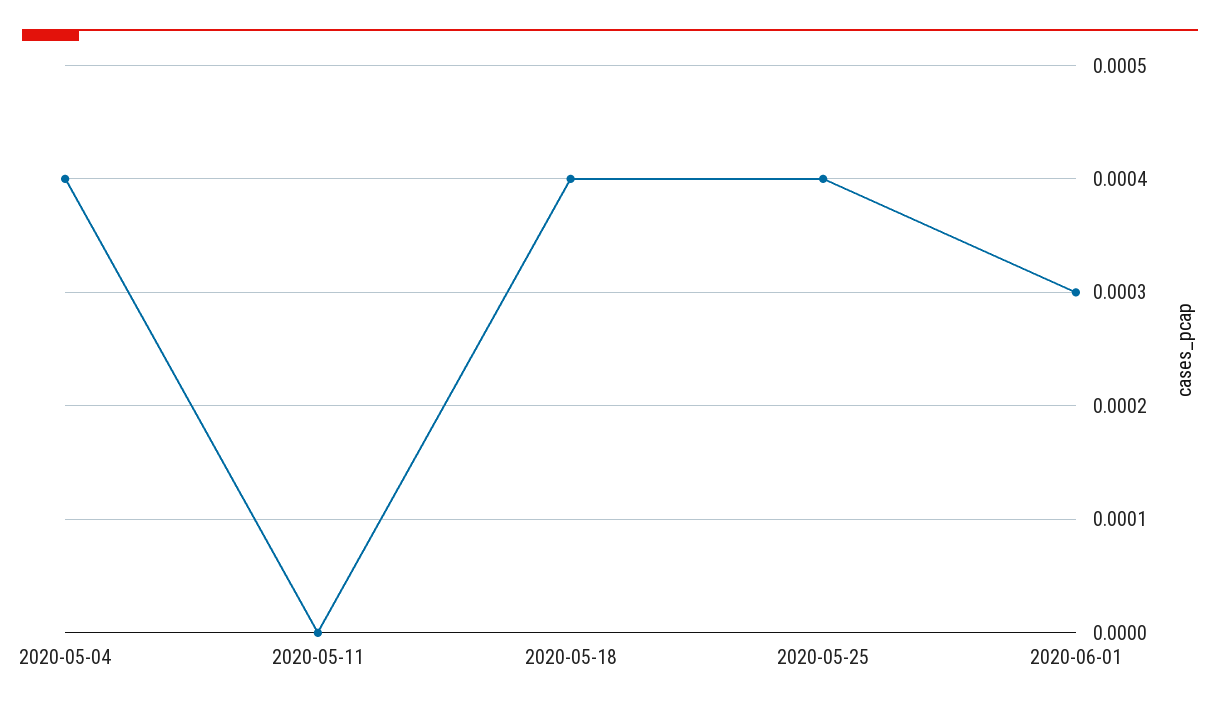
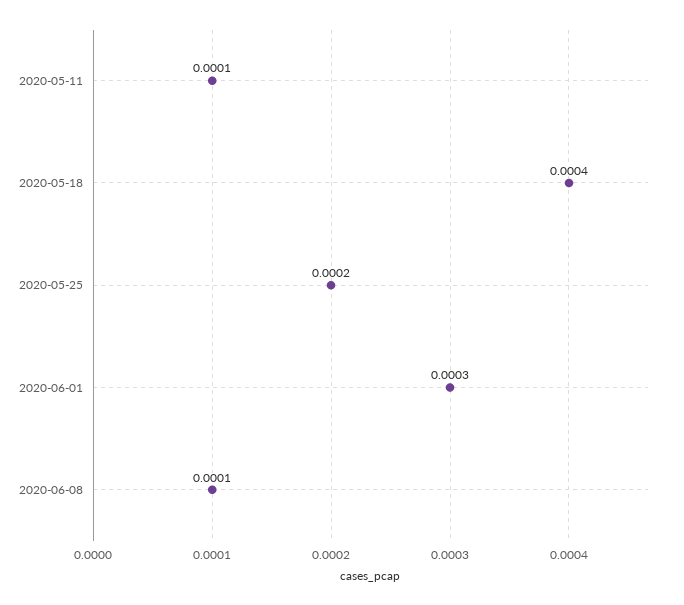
2020-05-04: 0.0004 -> none
2020-05-11: 0 -> 0.0001
2020-05-25: 0.0004 -> 0.0002
2020-06-08: none -> 0.0001

